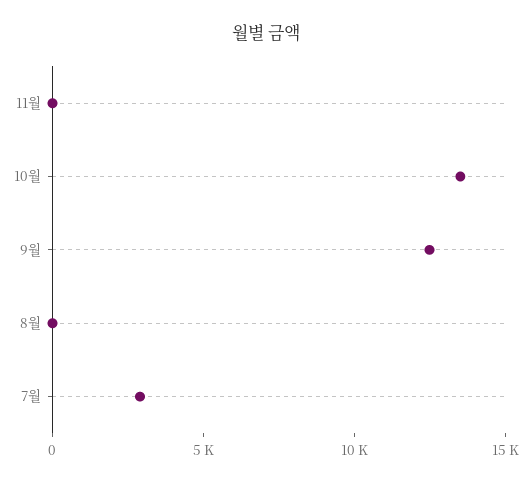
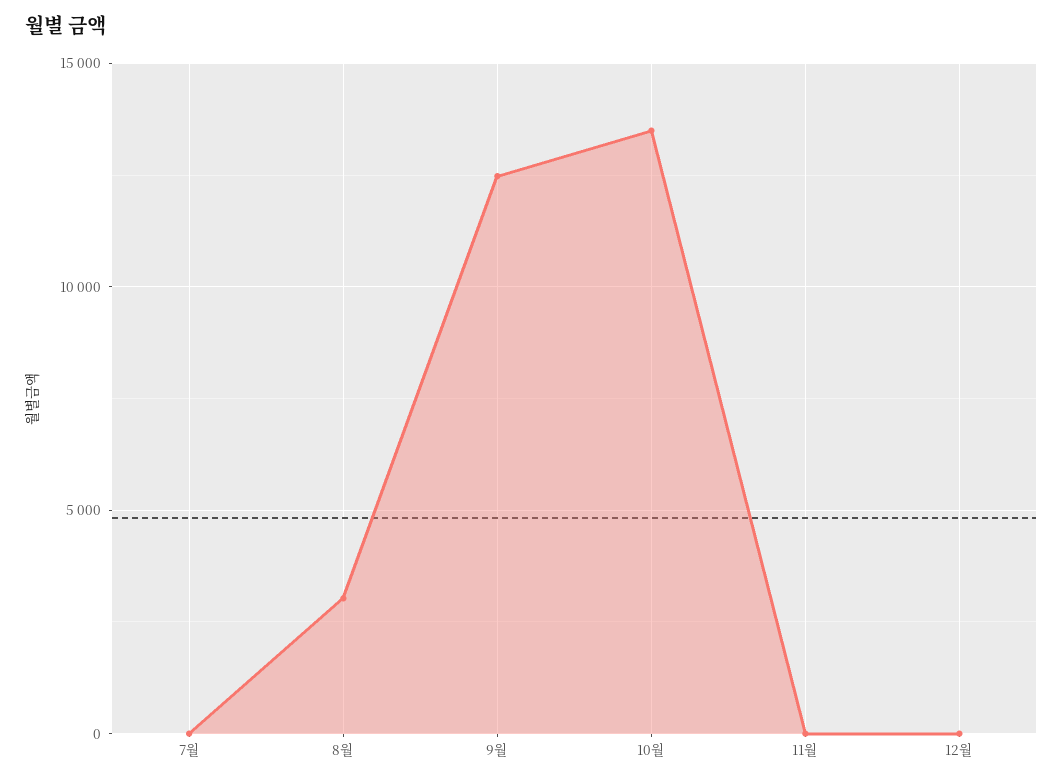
8월: 0 -> 3000
7월: 3000 -> 0
12월: none -> 0

